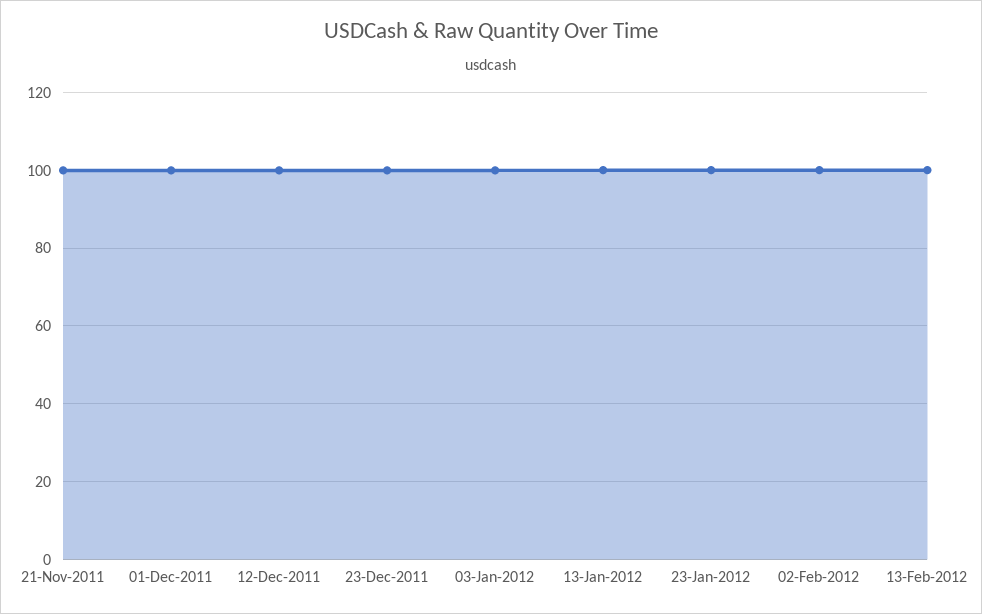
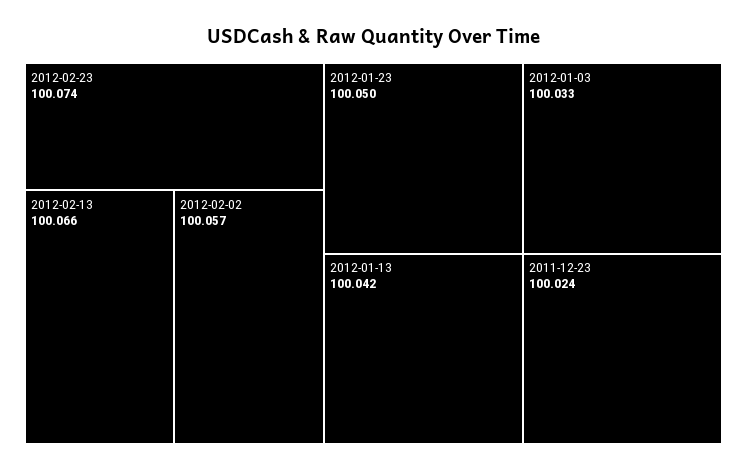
21-Nov-2011: 100 -> none
01-Dec-2011: 100 -> none
12-Dec-2011: 100 -> none
2012-02-23: none -> 100.074

